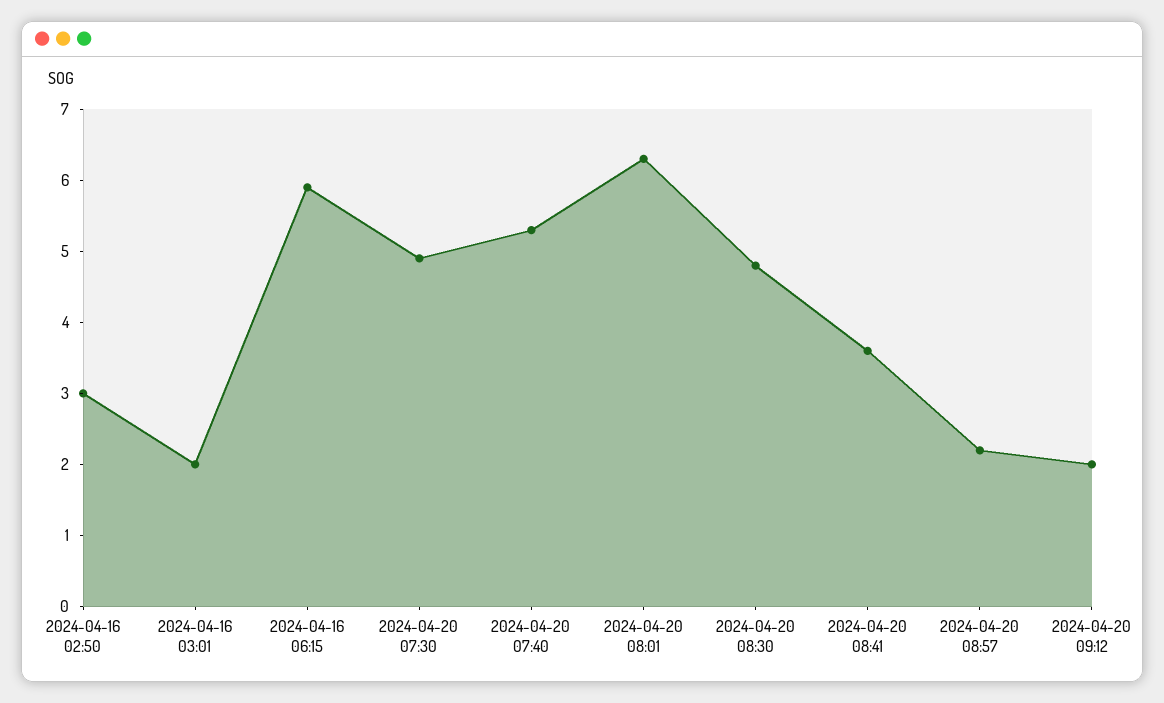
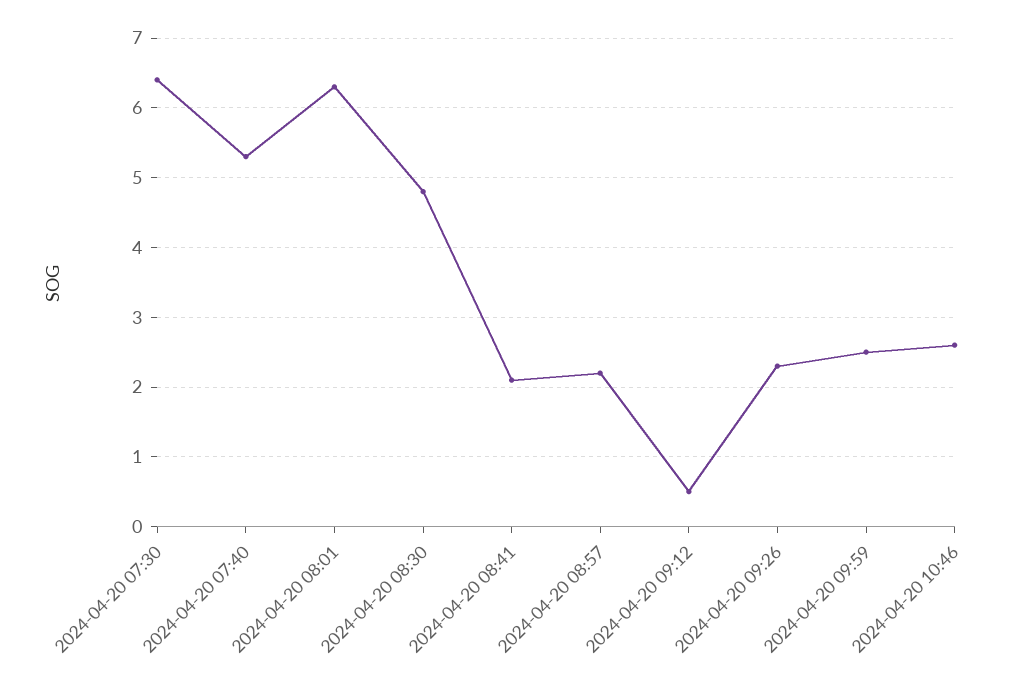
2024-04-16 02:50: 3 -> none
2024-04-16 03:01: 2 -> none
2024-04-16 06:15: 6 -> none
2024-04-20 07:30: 5 -> 6.4
2024-04-20 08:41: 3.5 -> 2.1
2024-04-20 09:12: 2 -> 0.5
2024-04-20 09:26: none -> 2.3
2024-04-20 09:59: none -> 2.5
2024-04-20 10:46: none -> 2.6

